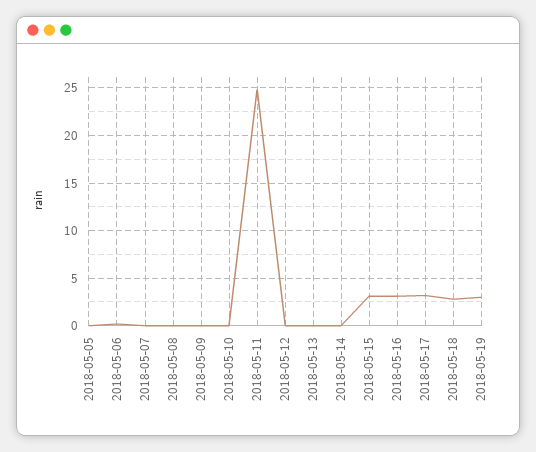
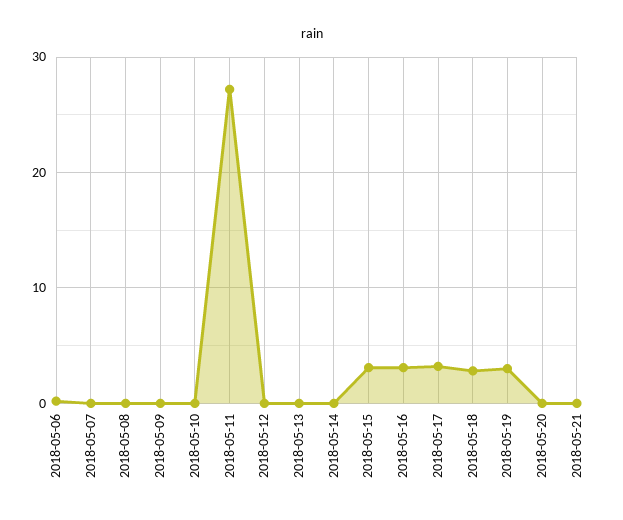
2018-05-05: 0 -> none
2018-05-11: 25 -> 27
2018-05-20: none -> 0
2018-05-21: none -> 0

